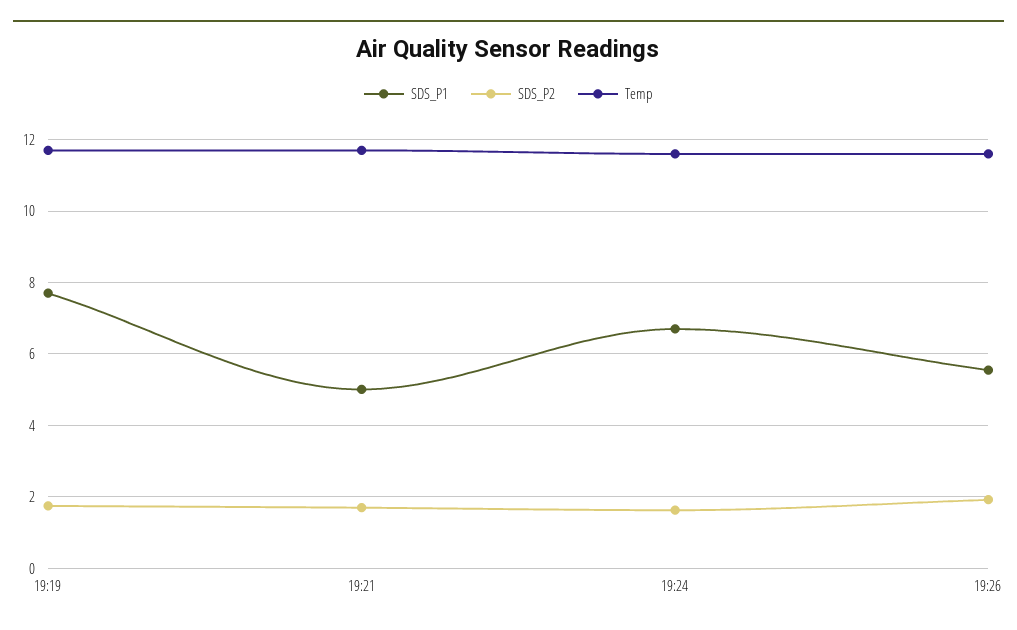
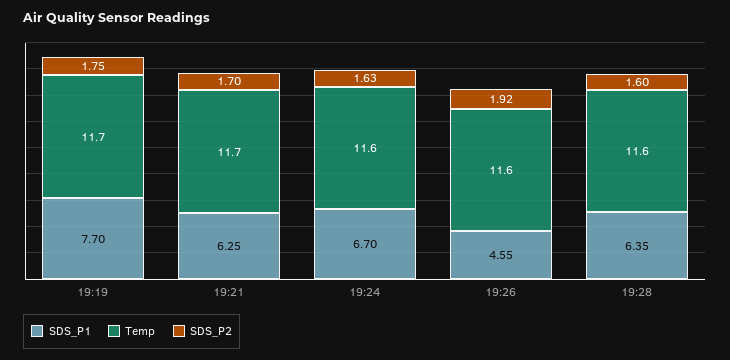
SDS_P1, 19:21: 5 -> 6.25
SDS_P1, 19:26: 5.6 -> 4.55
SDS_P1, 19:28: none -> 6.35
Temp, 19:28: none -> 11.6
SDS_P2, 19:28: none -> 1.6

